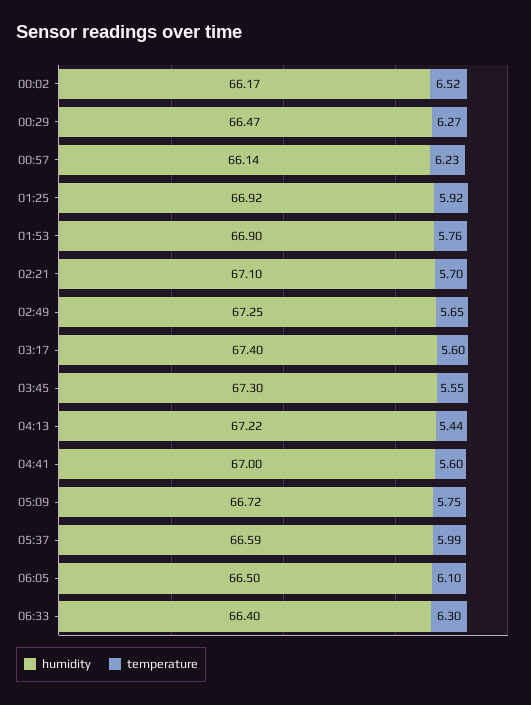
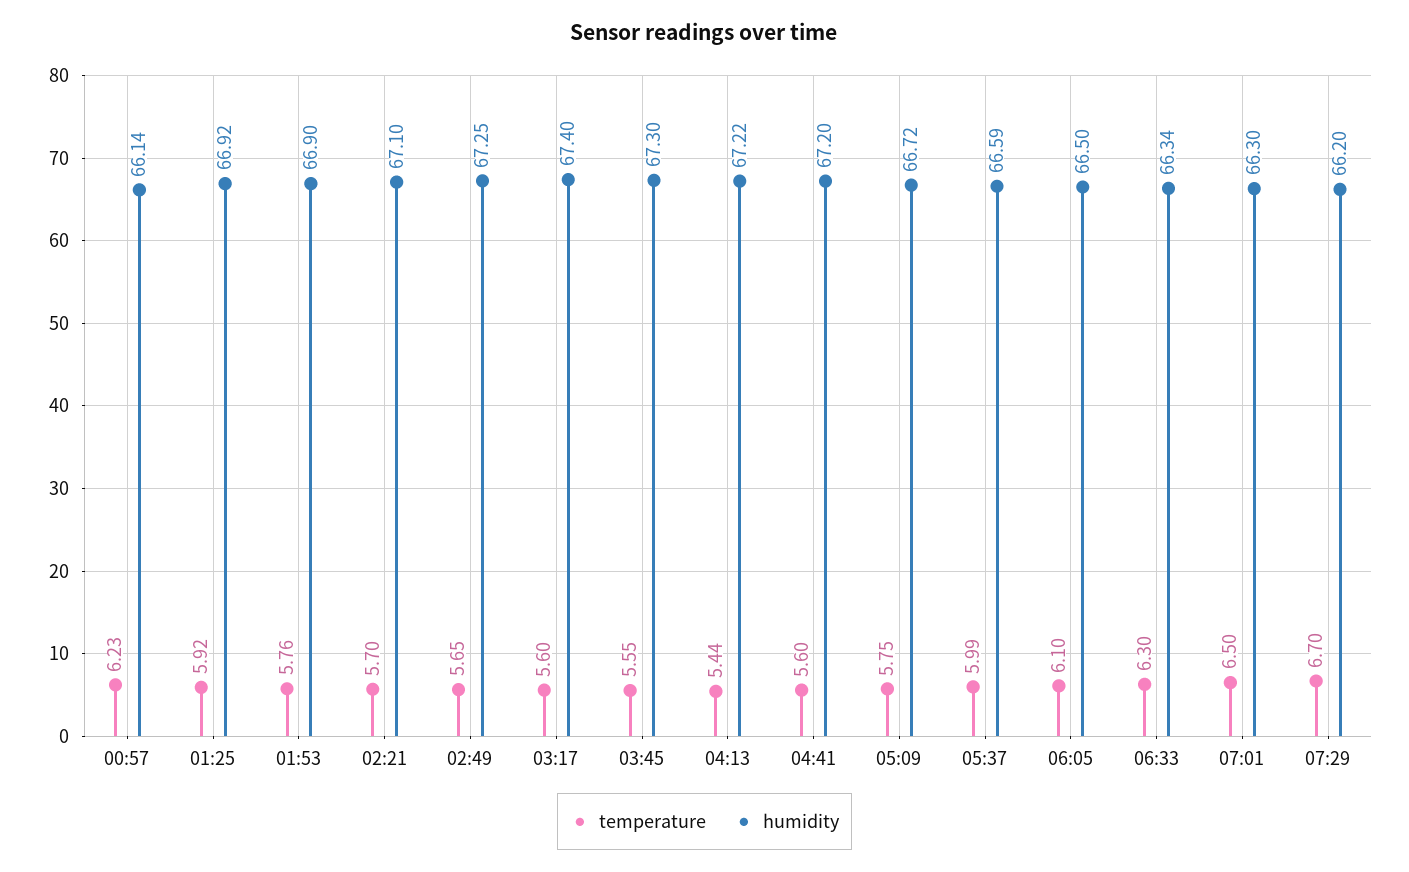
humidity, 00:02: 66.17 -> none
temperature, 00:02: 6.52 -> none
humidity, 00:29: 66.47 -> none
temperature, 00:29: 6.27 -> none
humidity, 04:41: 67 -> 67.2
humidity, 06:33: 66.4 -> 66.34
temperature, 07:01: none -> 6.5
humidity, 07:01: none -> 66.3
temperature, 07:29: none -> 6.7
humidity, 07:29: none -> 66.2

